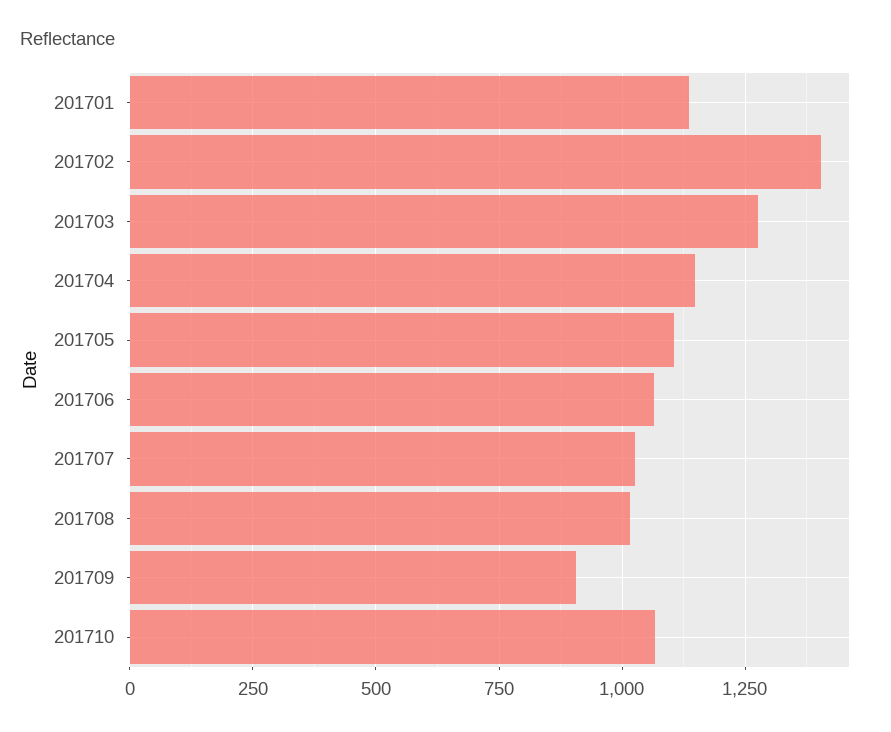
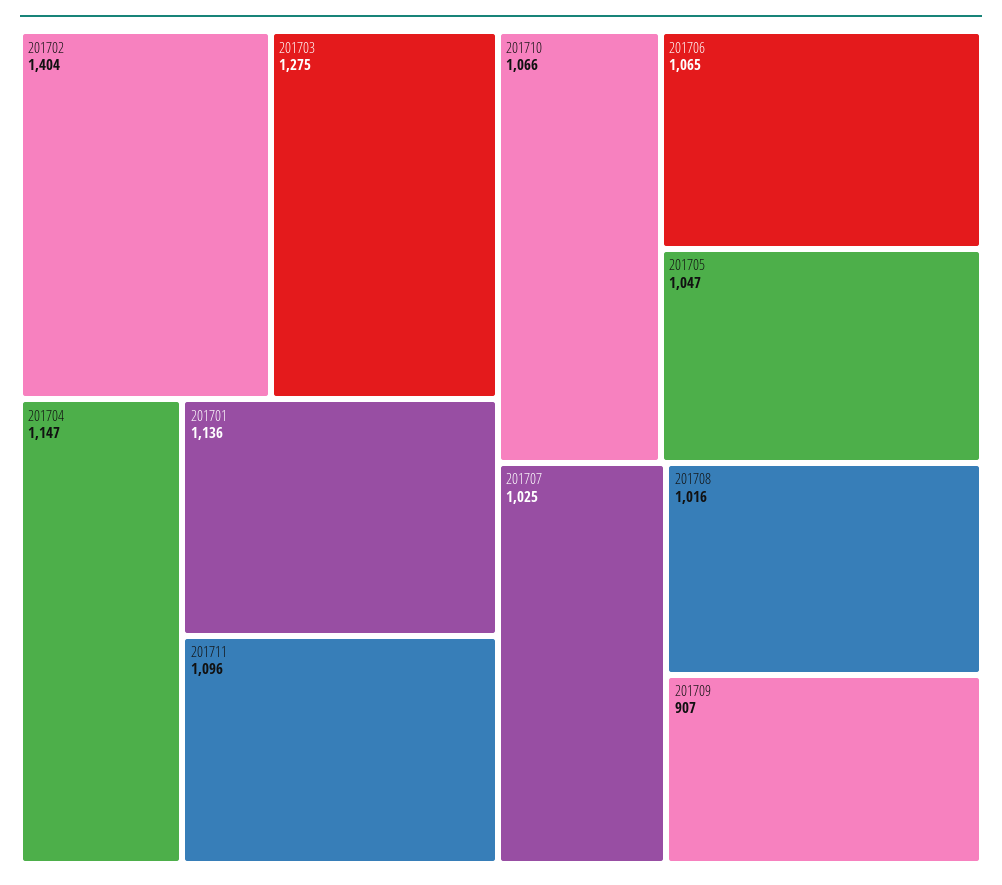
201705: 1100 -> 1047
201711: none -> 1096

